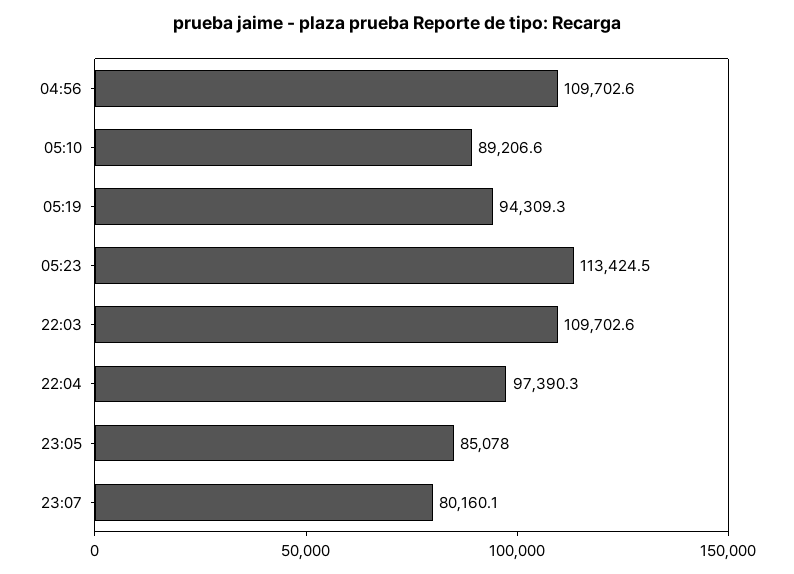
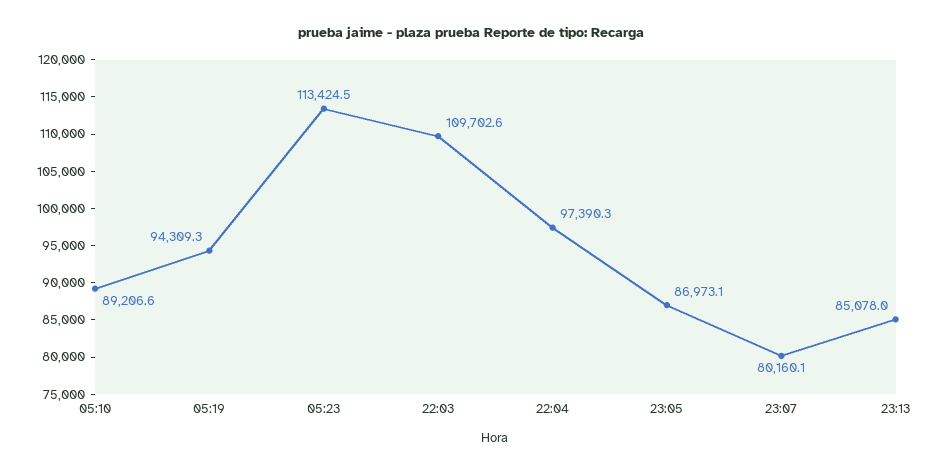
04:56: 109702.6 -> none
23:05: 85078 -> 86973.1
23:13: none -> 85078

